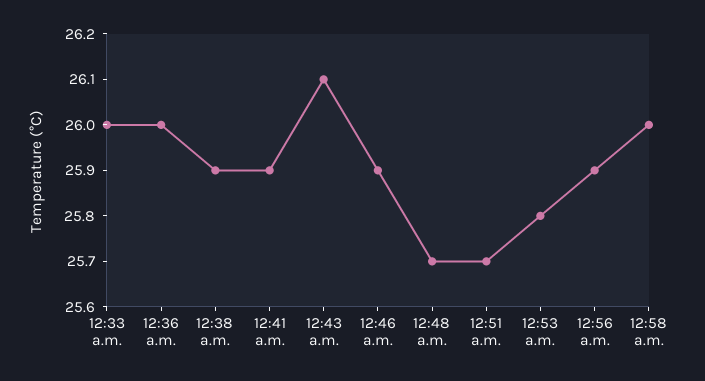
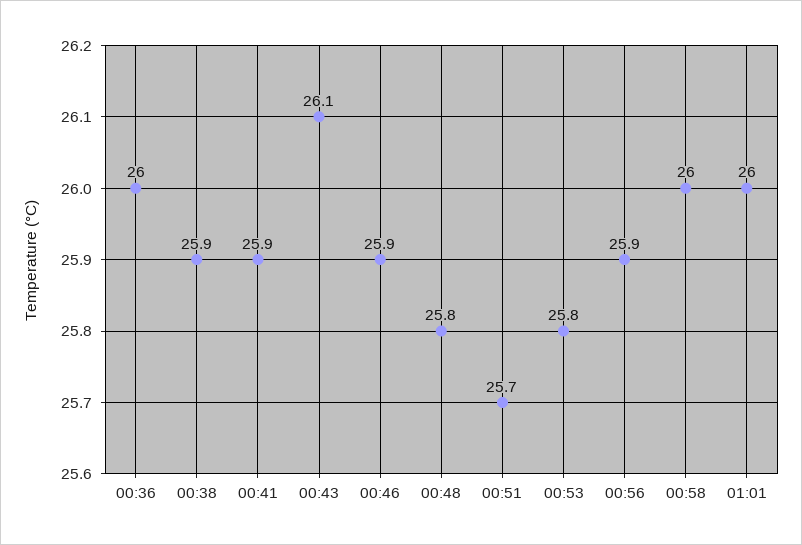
12:33 a.m.: 26 -> none
12:48 a.m.: 25.7 -> 25.8
01:01: none -> 26

